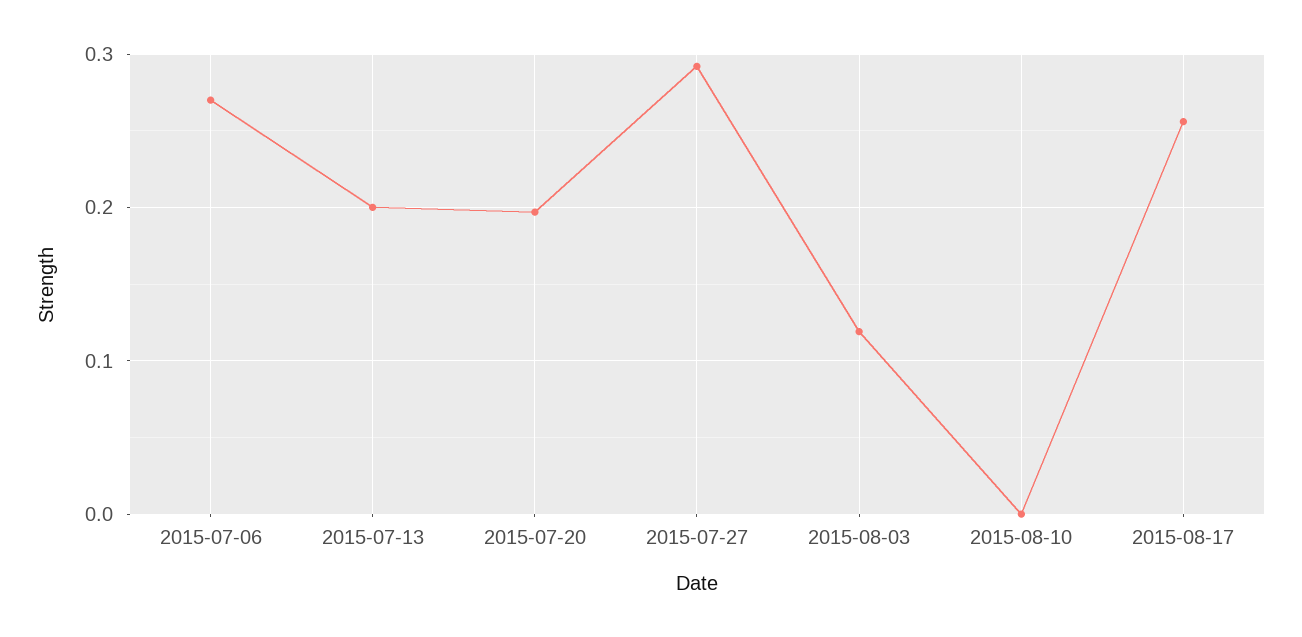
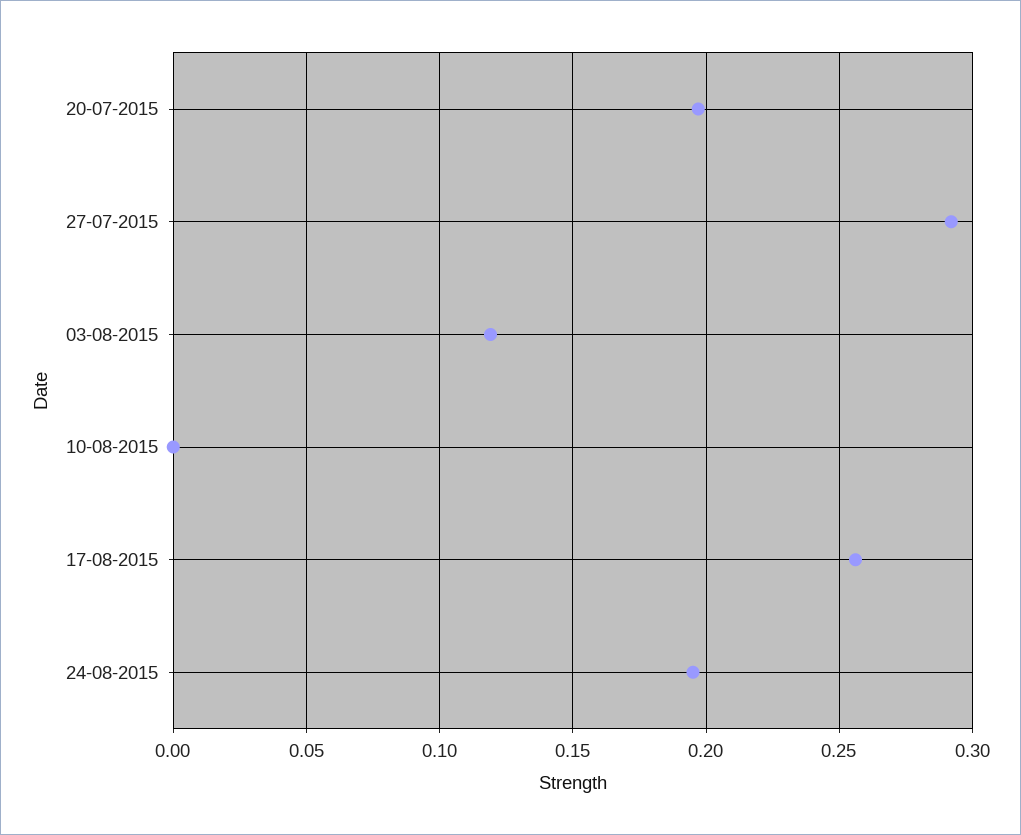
2015-07-06: 0.27 -> none
2015-07-13: 0.2 -> none
24-08-2015: none -> 0.195

